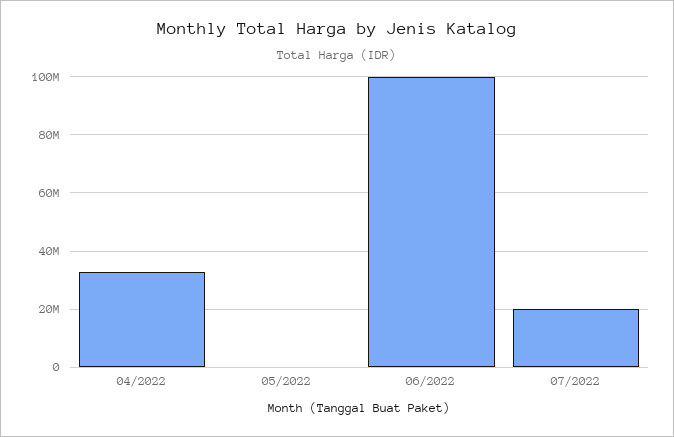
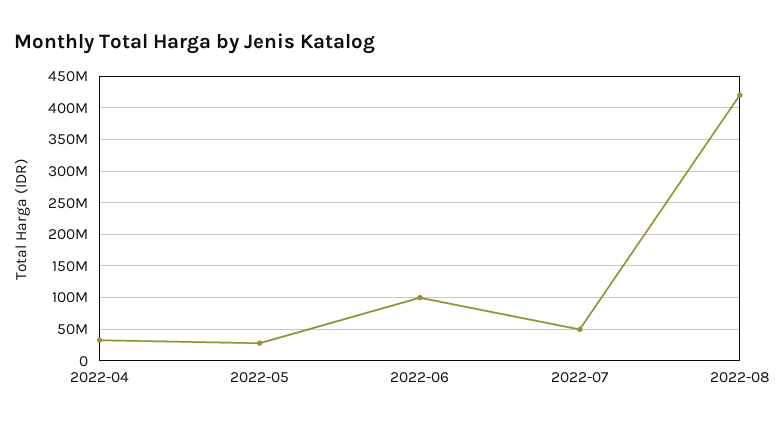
05/2022: 0 -> 30000000
07/2022: 20000000 -> 50000000
2022-08: none -> 420000000

